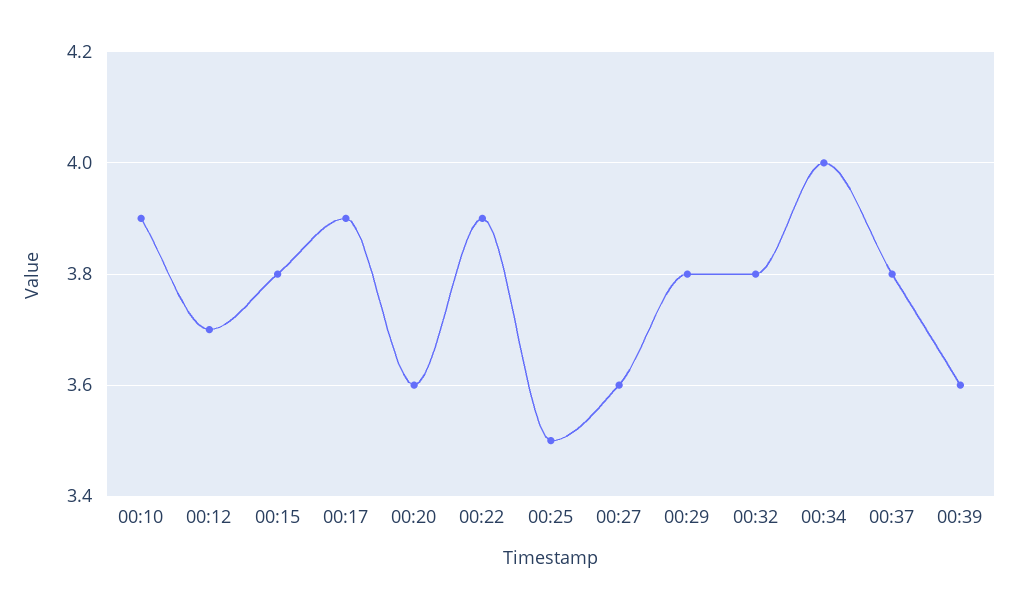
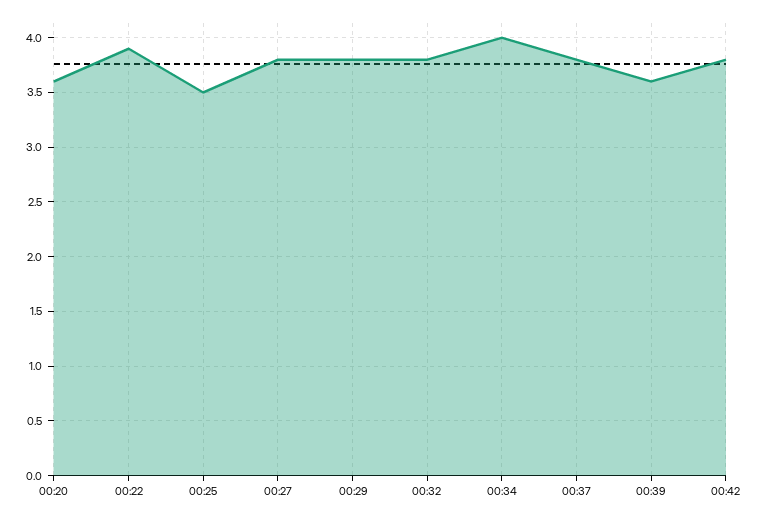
00:10: 3.9 -> none
00:12: 3.7 -> none
00:15: 3.8 -> none
00:17: 3.9 -> none
00:27: 3.6 -> 3.8
00:42: none -> 3.8

